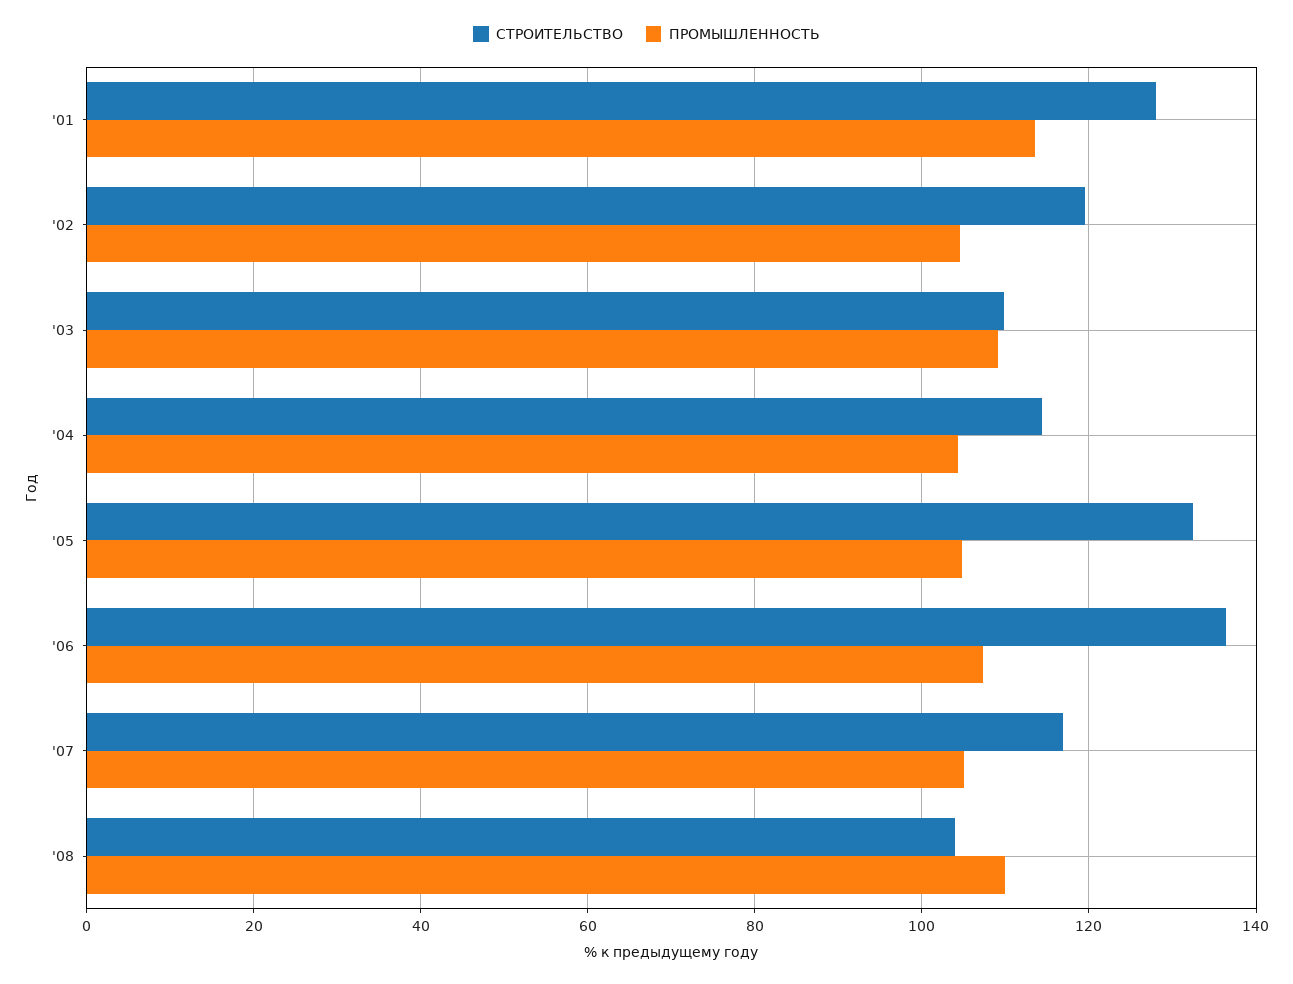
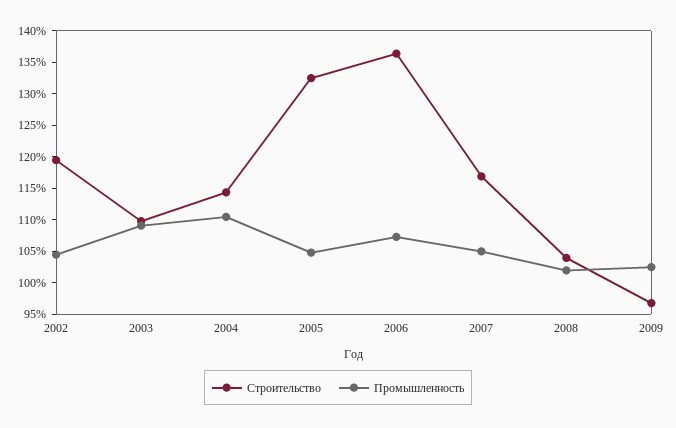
СТРОИТЕЛЬСТВО, '01: 128 -> none
ПРОМЫШЛЕННОСТЬ, '01: 114 -> none
ПРОМЫШЛЕННОСТЬ, '04: 104 -> 110
ПРОМЫШЛЕННОСТЬ, '08: 110 -> 102.5
СТРОИТЕЛЬСТВО, 2009: none -> 97.5
ПРОМЫШЛЕННОСТЬ, 2009: none -> 102.5

